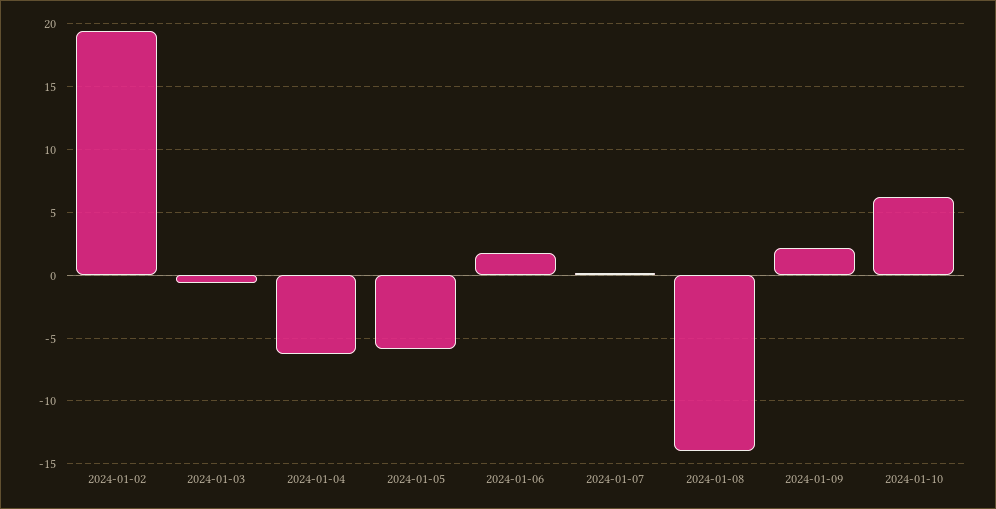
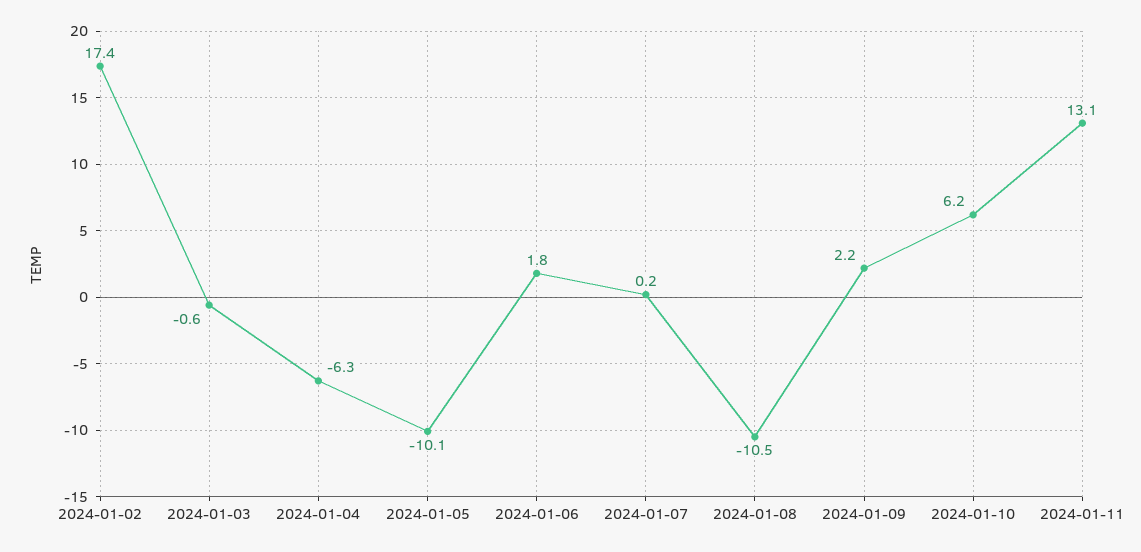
2024-01-02: 19.5 -> 17.4
2024-01-05: -6 -> -10.1
2024-01-08: -14 -> -10.5
2024-01-11: none -> 13.1

